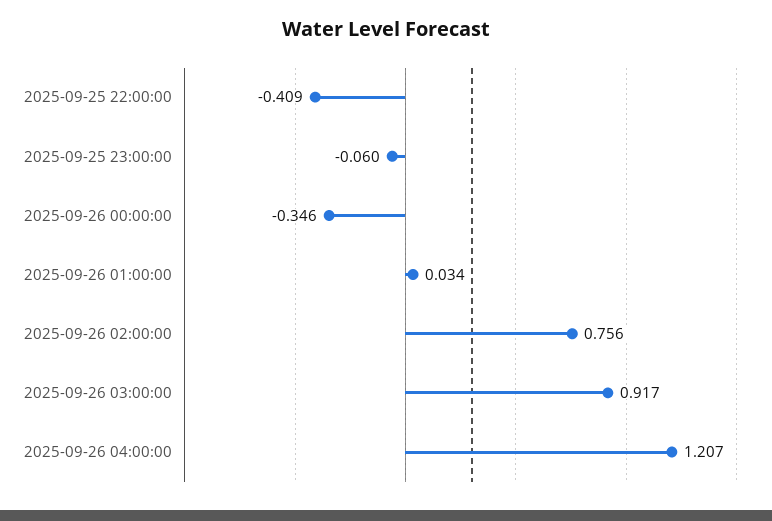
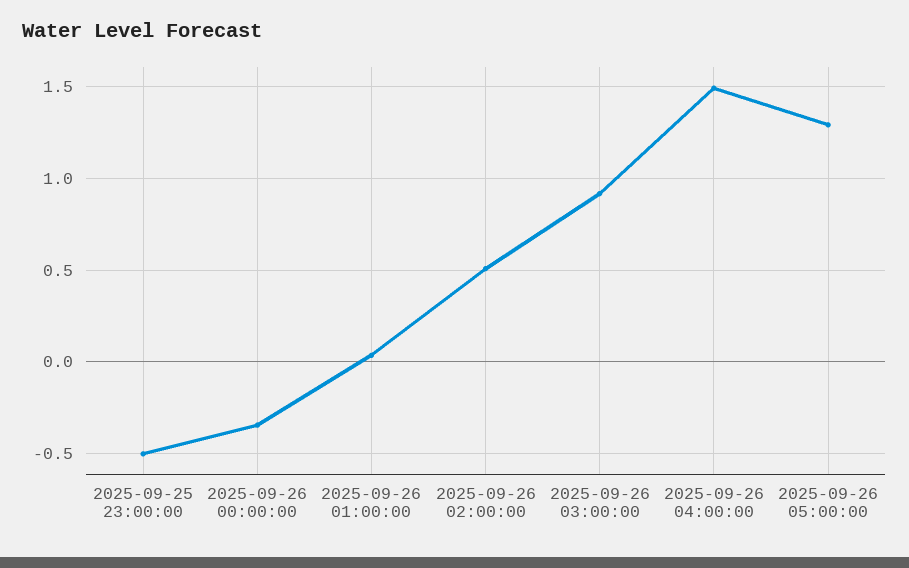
2025-09-25 22:00:00: -0.409 -> none
2025-09-25 23:00:00: -0.06 -> -0.5
2025-09-26 02:00:00: 0.756 -> 0.5
2025-09-26 04:00:00: 1.207 -> 1.5
2025-09-26 05:00:00: none -> 1.3

